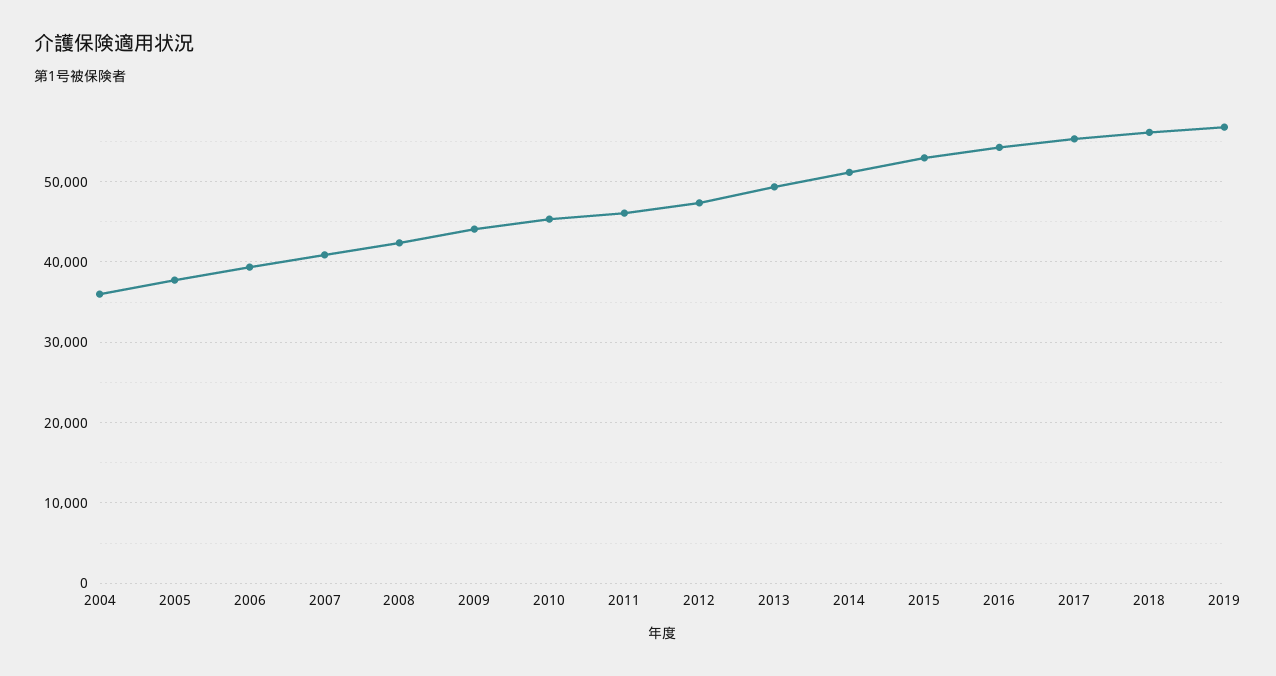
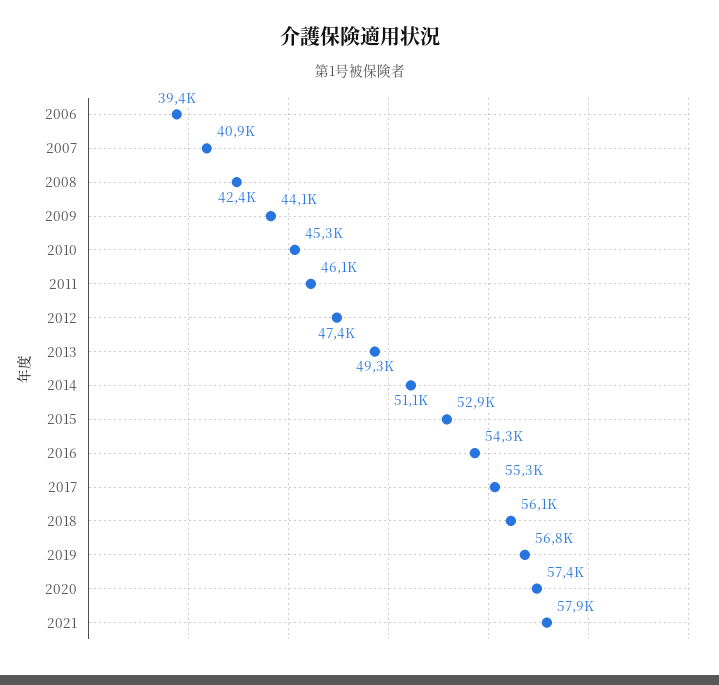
2004: 36000 -> none
2005: 38000 -> none
2020: none -> 57400
2021: none -> 57900

